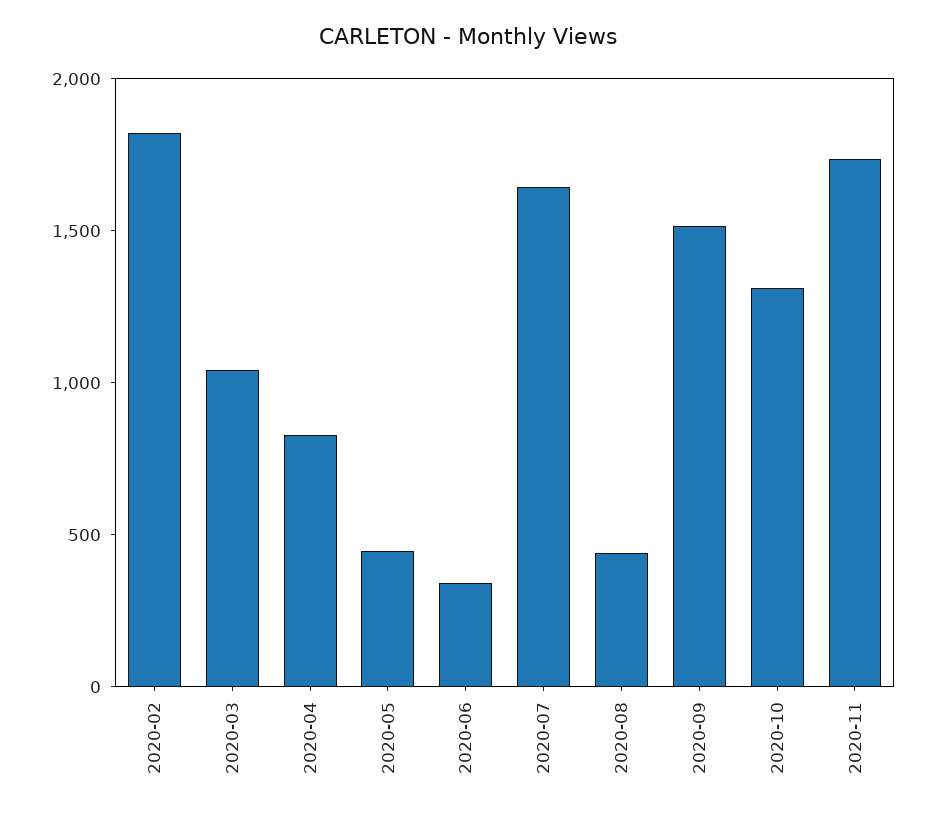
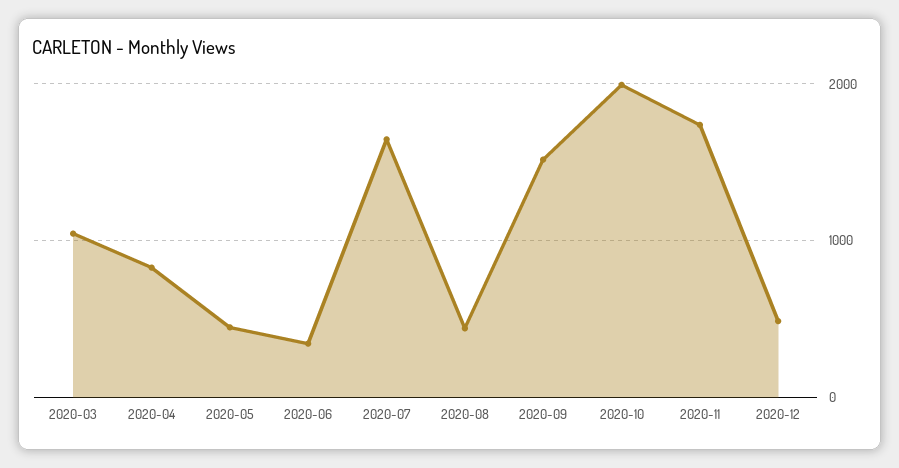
2020-02: 1800 -> none
2020-10: 1300 -> 2000
2020-12: none -> 500

